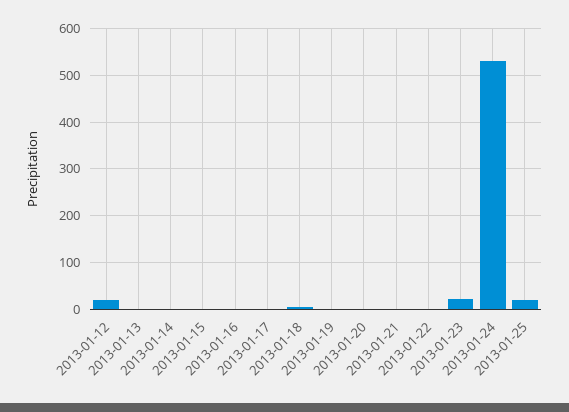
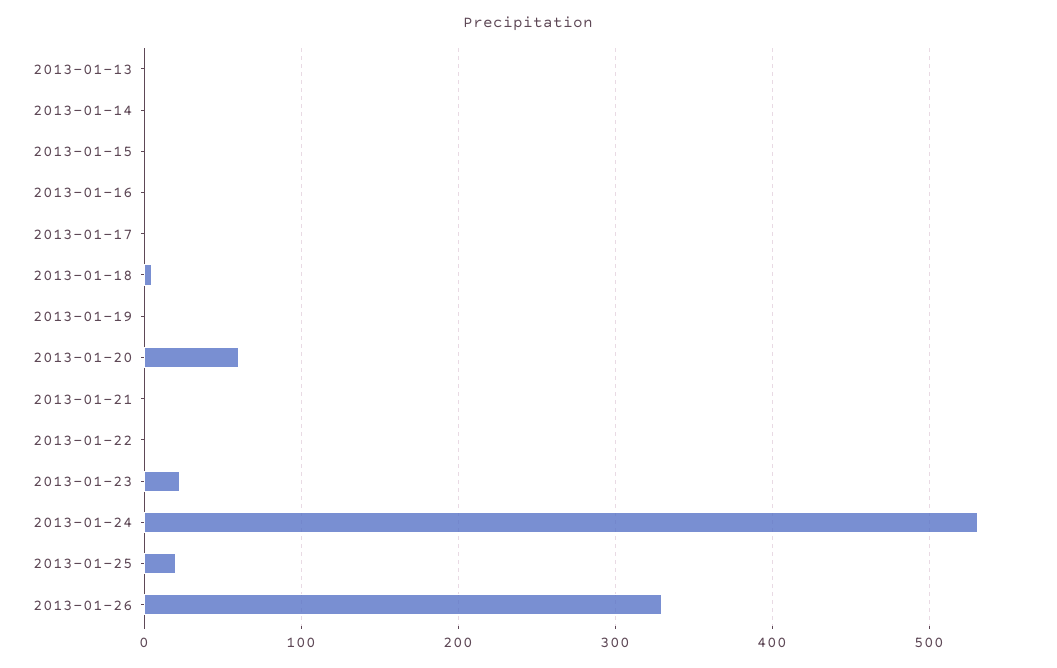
2013-01-12: 20 -> none
2013-01-20: 0 -> 60
2013-01-26: none -> 330

